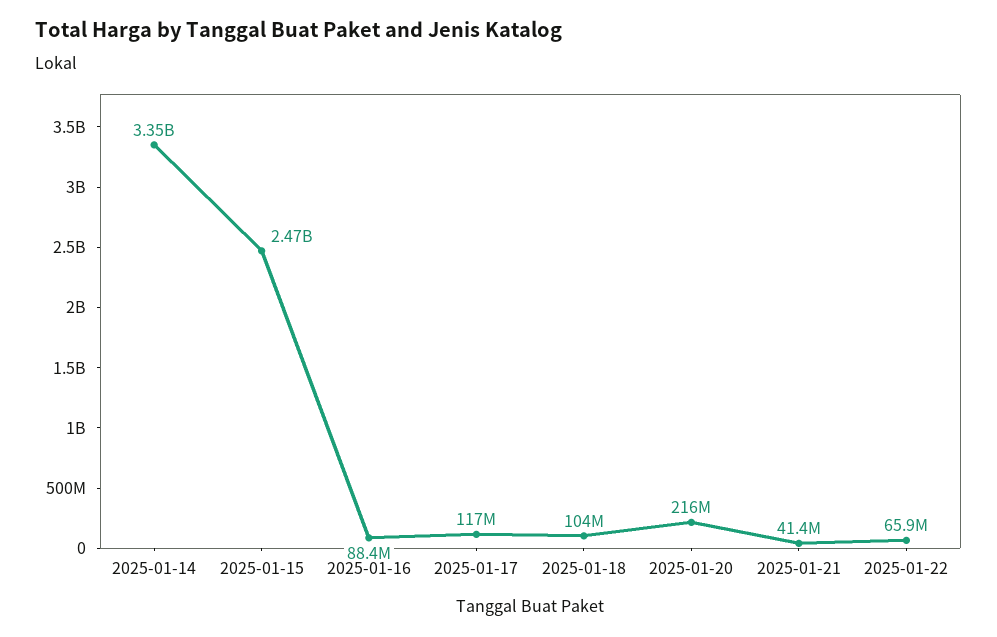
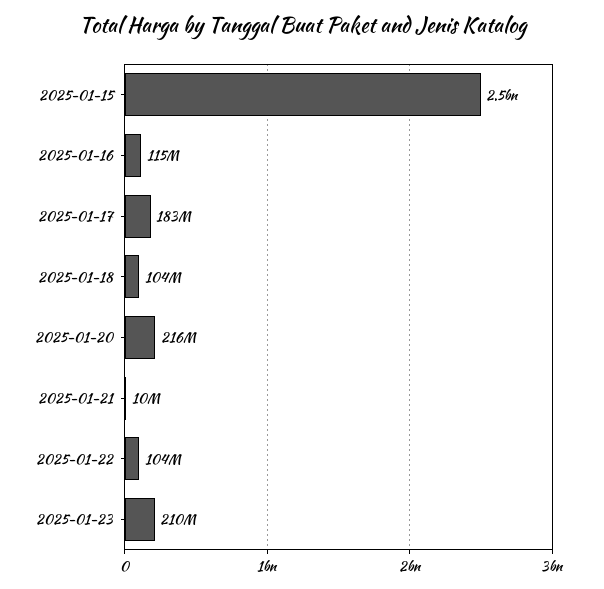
2025-01-14: 3350000000 -> none
2025-01-16: 88400000 -> 115000000
2025-01-17: 117000000 -> 183000000
2025-01-21: 41400000 -> 10000000
2025-01-22: 65900000 -> 104000000
2025-01-23: none -> 210000000

